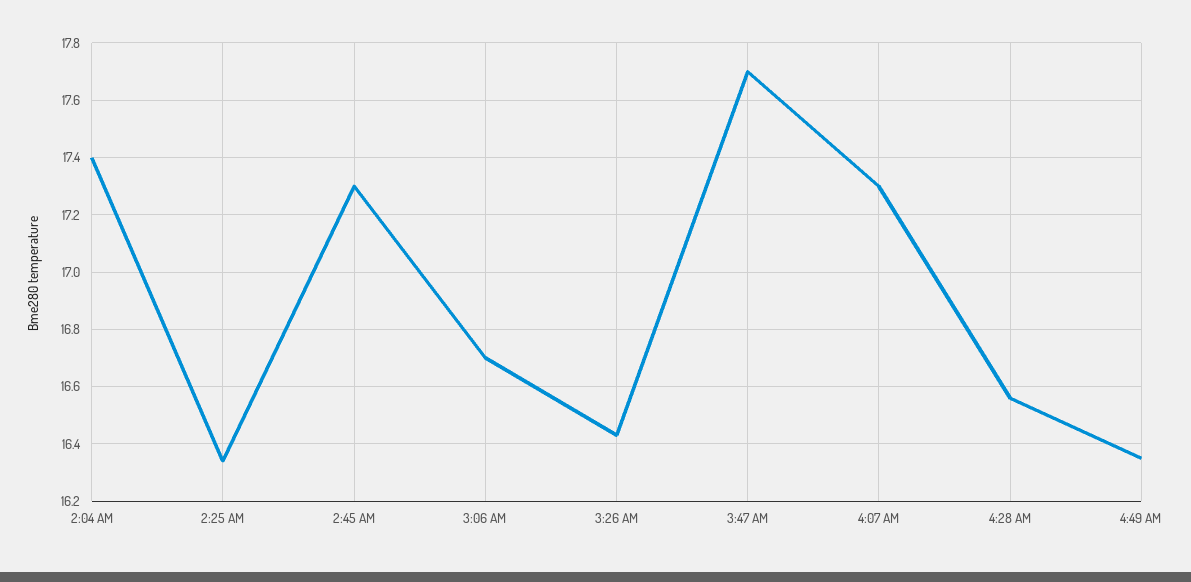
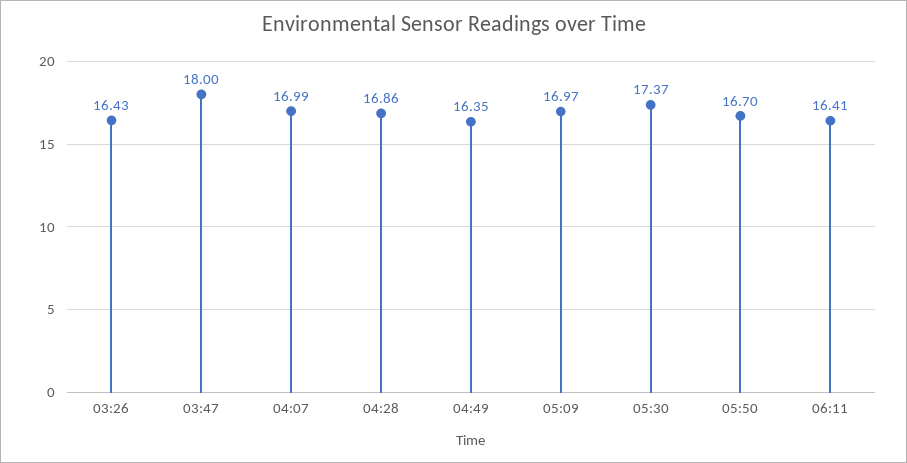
2:04 AM: 17.4 -> none
2:25 AM: 16.35 -> none
2:45 AM: 17.3 -> none
3:06 AM: 16.7 -> none
3:47 AM: 17.7 -> 18
4:07 AM: 17.3 -> 16.99
4:28 AM: 16.55 -> 16.86
05:09: none -> 16.97
05:30: none -> 17.37
05:50: none -> 16.7
06:11: none -> 16.41

